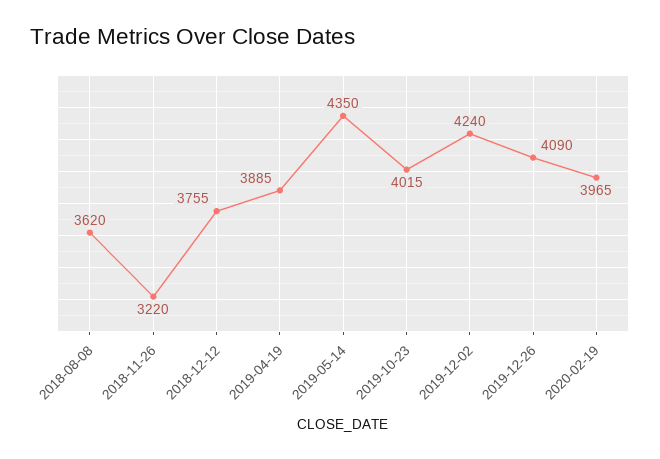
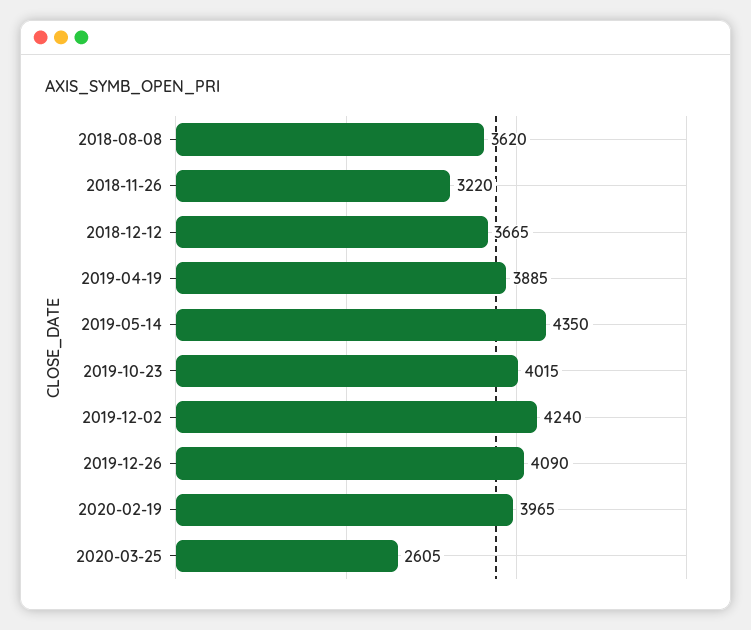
2018-12-12: 3755 -> 3665
2020-03-25: none -> 2605

